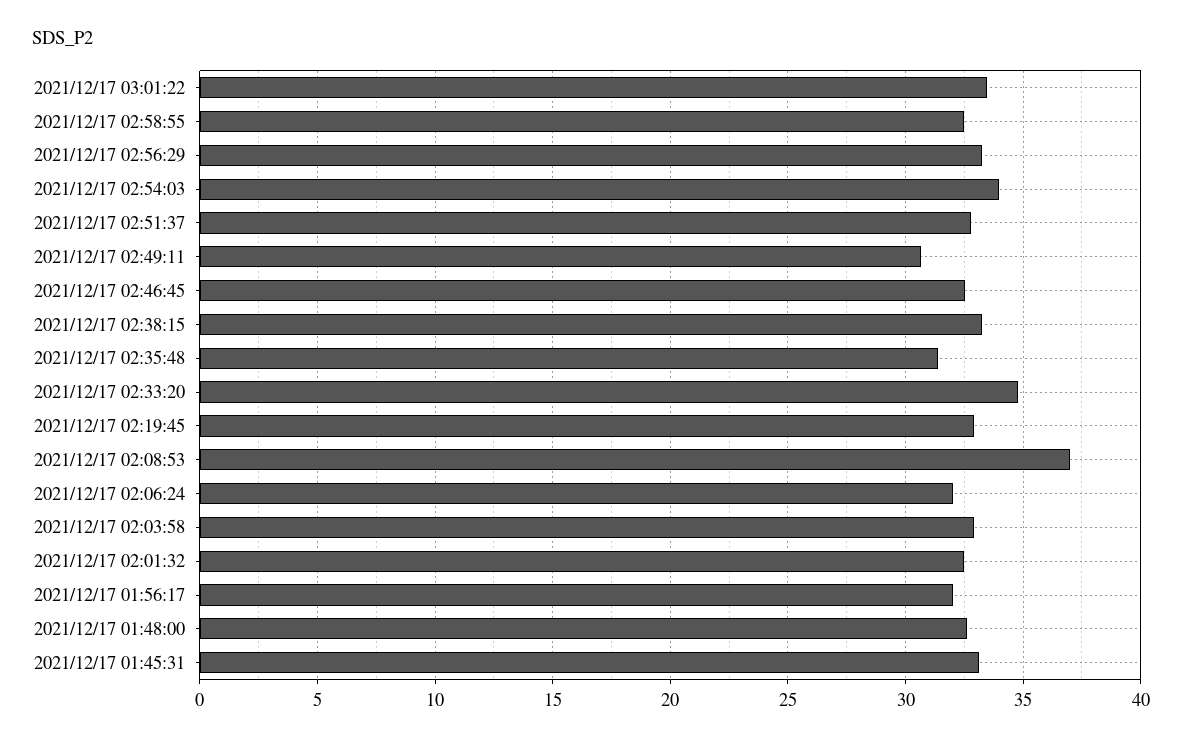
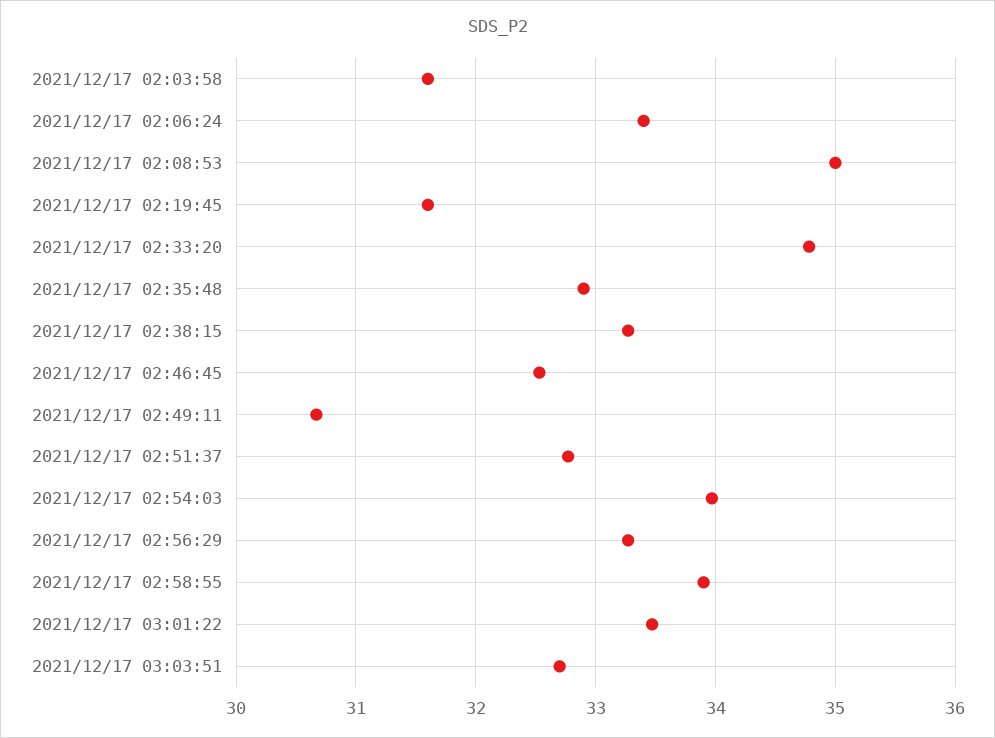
2021/12/17 02:58:55: 32.5 -> 33.9
2021/12/17 02:35:48: 31.5 -> 32.9
2021/12/17 02:19:45: 33 -> 31.6
2021/12/17 02:08:53: 37 -> 35
2021/12/17 02:06:24: 32 -> 33.4
2021/12/17 02:03:58: 33 -> 31.6
2021/12/17 02:01:32: 32.5 -> none
2021/12/17 01:56:17: 32 -> none
2021/12/17 01:48:00: 32.5 -> none
2021/12/17 01:45:31: 33 -> none
2021/12/17 03:03:51: none -> 32.7

